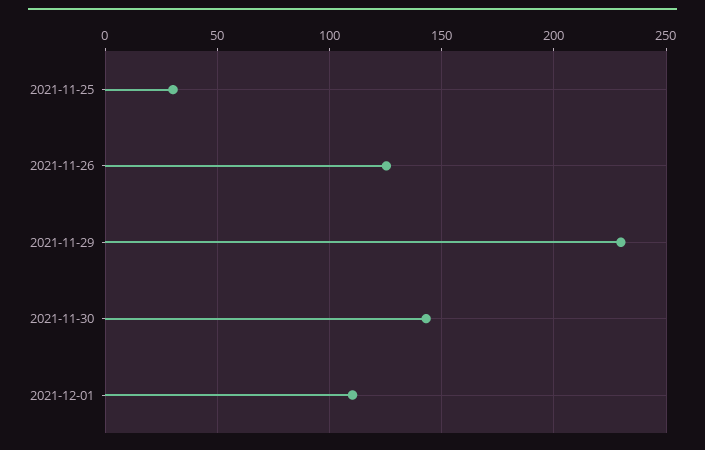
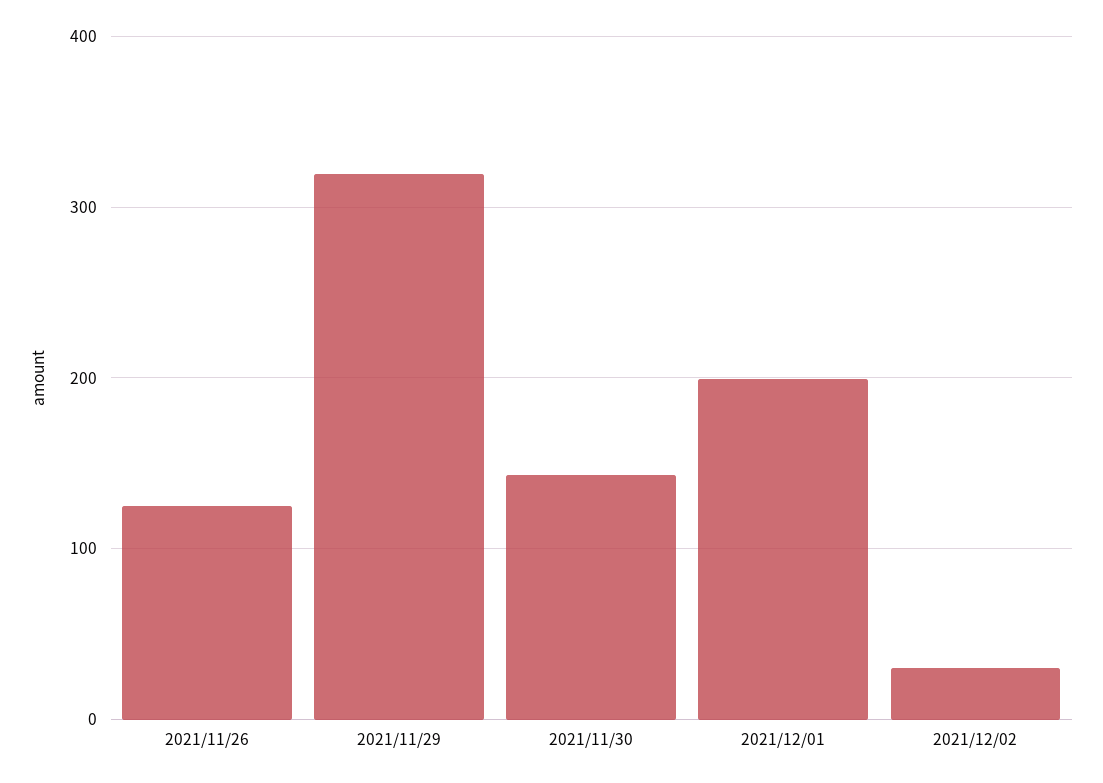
2021-11-25: 30 -> none
2021-11-29: 230 -> 320
2021-12-01: 110 -> 200
2021/12/02: none -> 30

